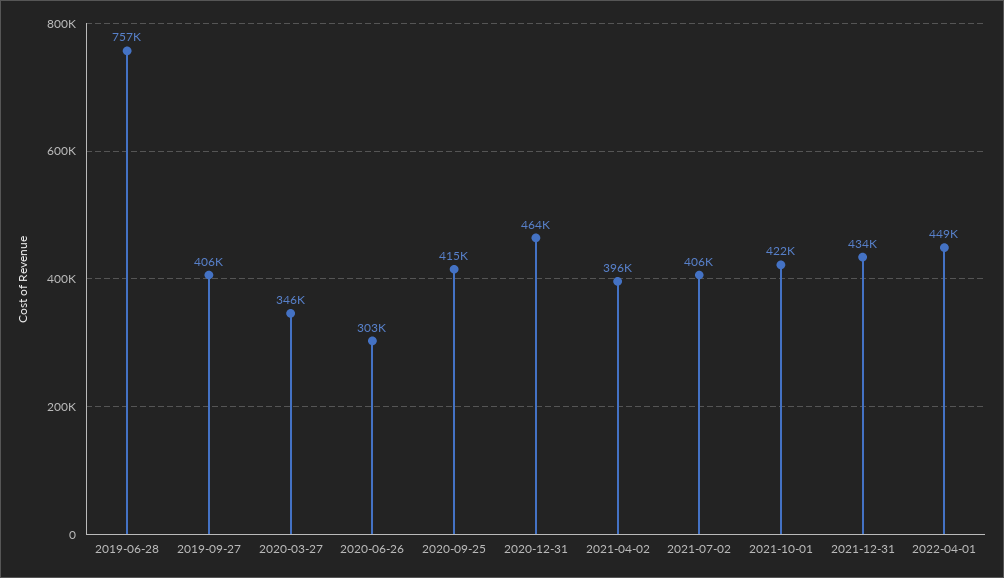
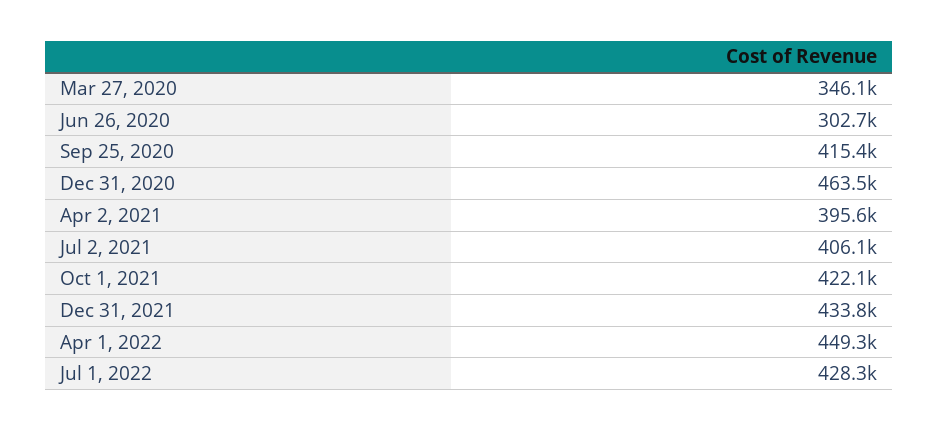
2019-06-28: 757000 -> none
2019-09-27: 406000 -> none
Jul 1, 2022: none -> 428300

